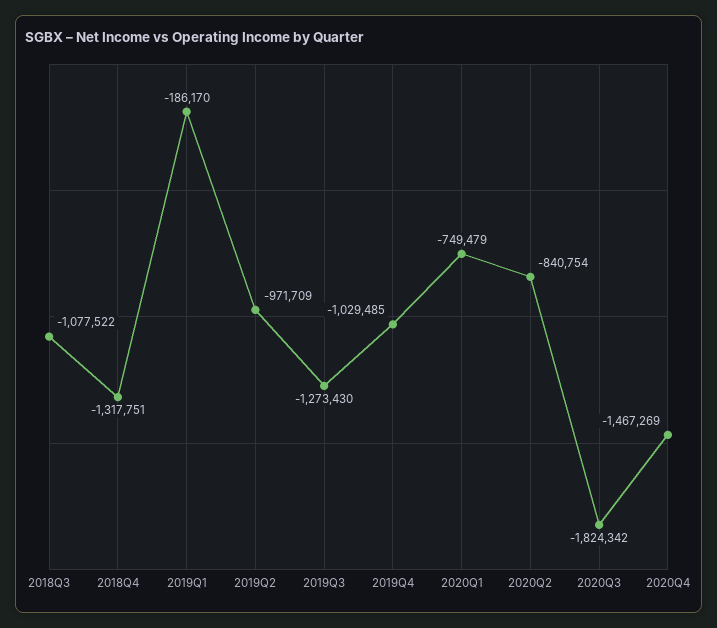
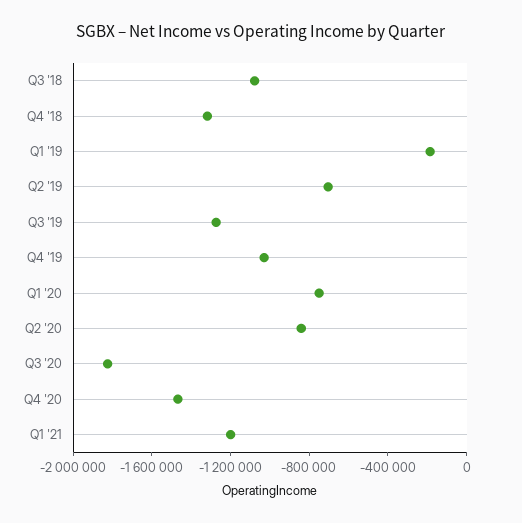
2019Q2: -971709 -> -700000
Q1 '21: none -> -1200000

